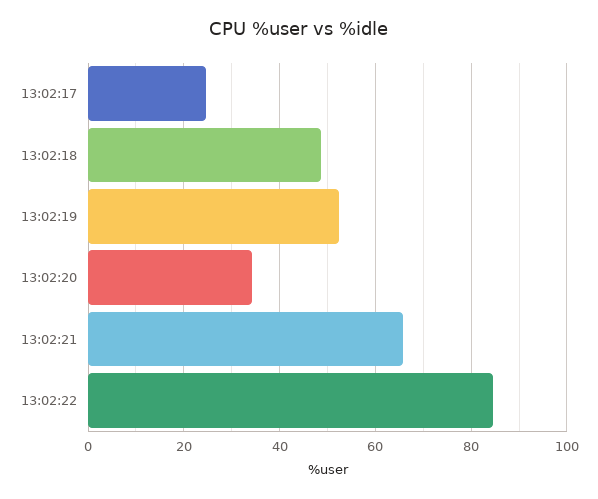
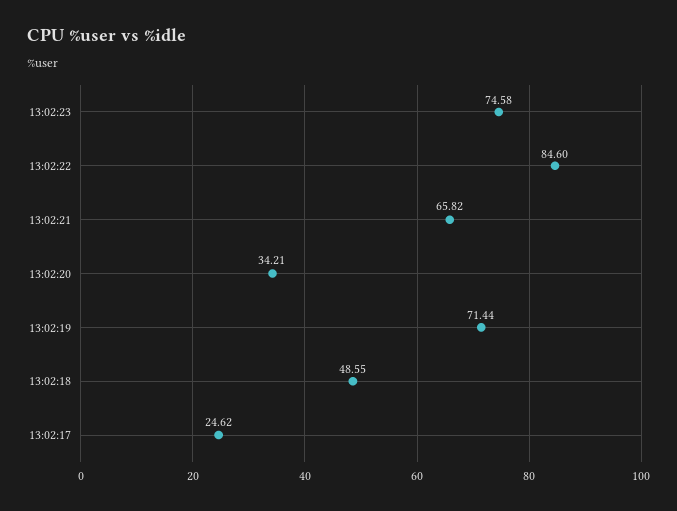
13:02:19: 52 -> 71.44
13:02:23: none -> 74.58

